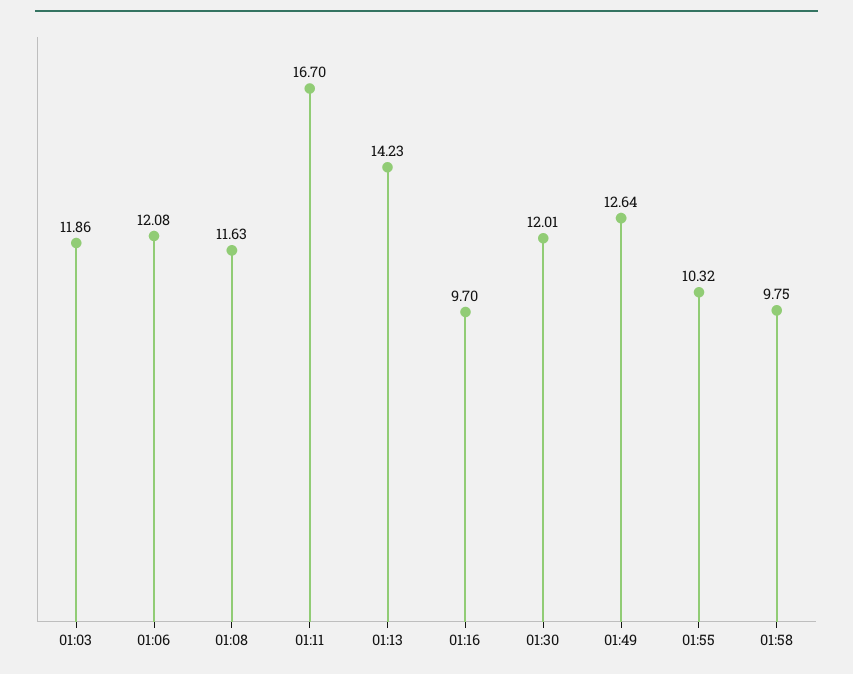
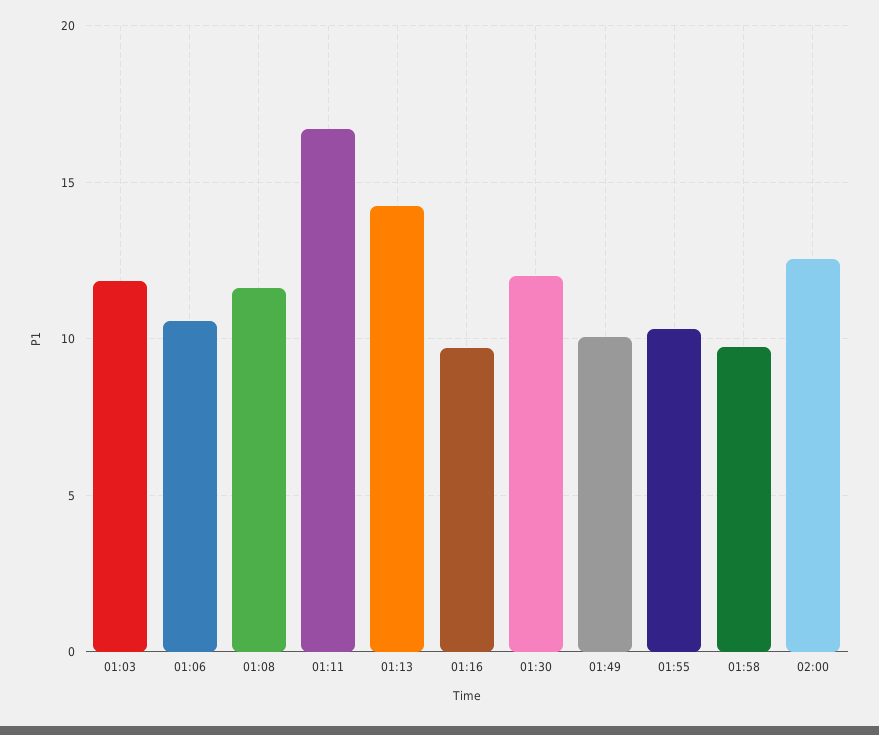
01:06: 12.08 -> 10.5
01:49: 12.64 -> 10
02:00: none -> 12.5

